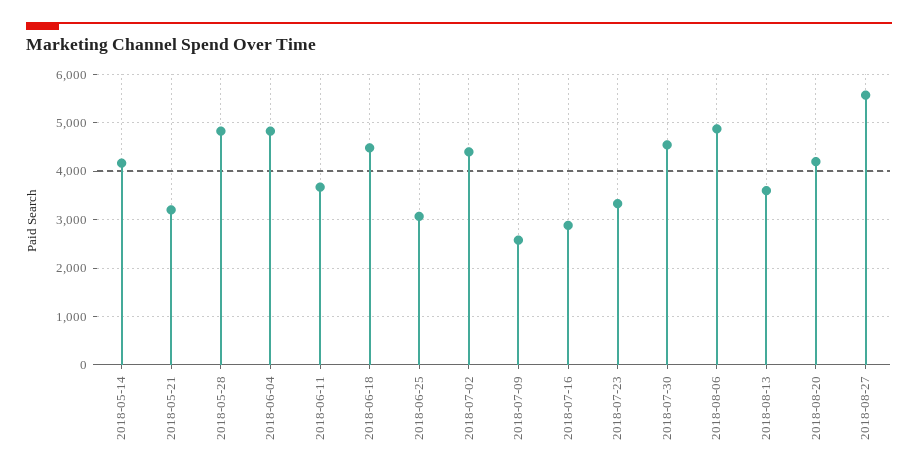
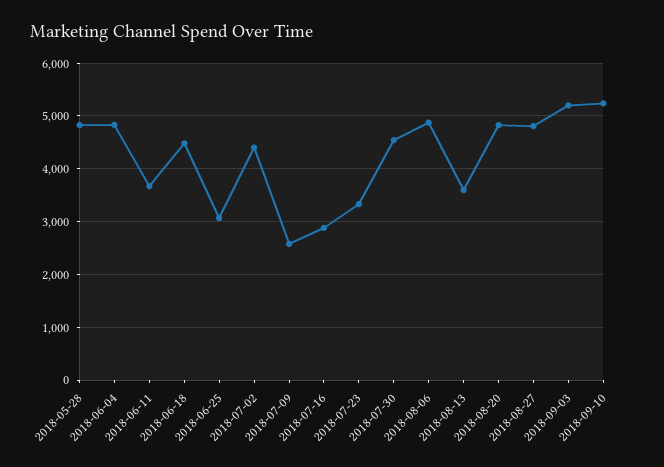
2018-05-14: 4200 -> none
2018-05-21: 3200 -> none
2018-08-20: 4200 -> 4800
2018-08-27: 5600 -> 4800
2018-09-03: none -> 5200
2018-09-10: none -> 5200

